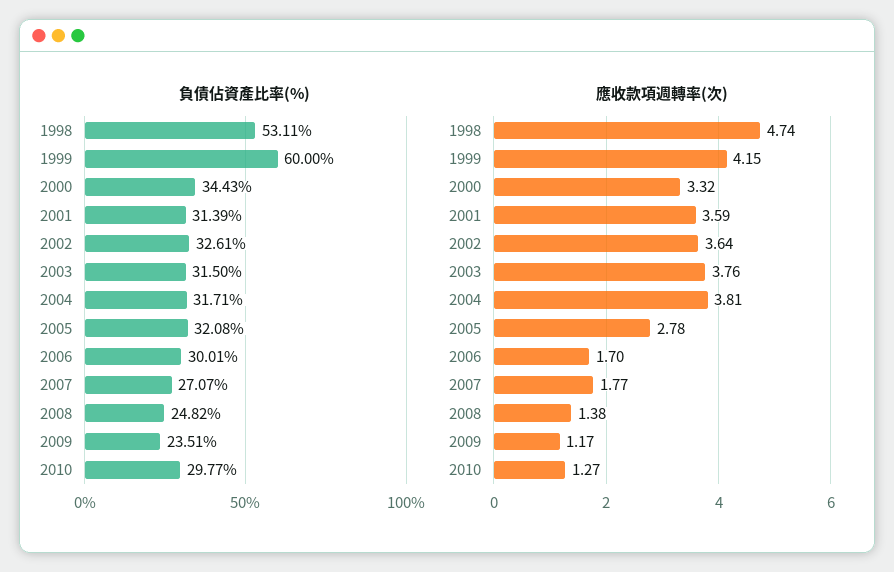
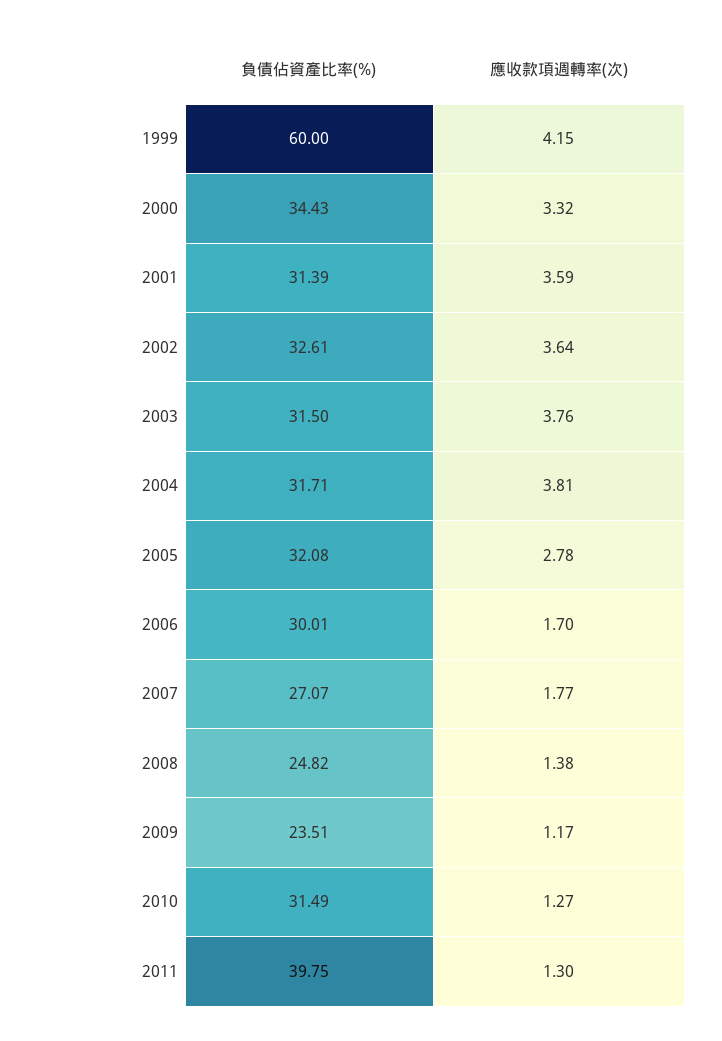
負債佔資產比率(%), 1998: 53.11 -> none
負債佔資產比率(%), 2010: 29.77 -> 31.49
應收款項週轉率(次), 1998: 4.74 -> none
負債佔資產比率(%), 2011: none -> 39.75
應收款項週轉率(次), 2011: none -> 1.3

